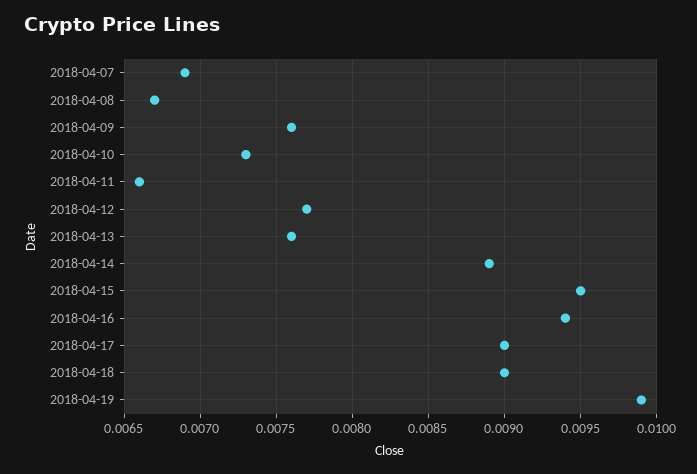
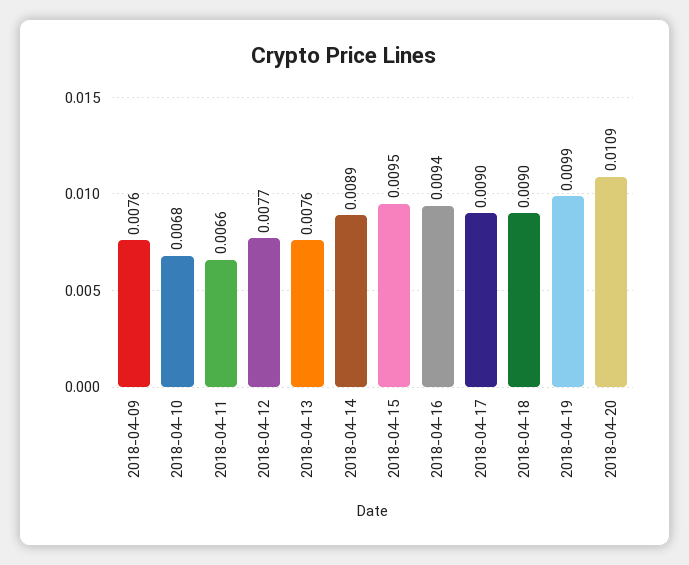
2018-04-07: 0.0069 -> none
2018-04-08: 0.0067 -> none
2018-04-10: 0.0073 -> 0.0068
2018-04-20: none -> 0.0109

